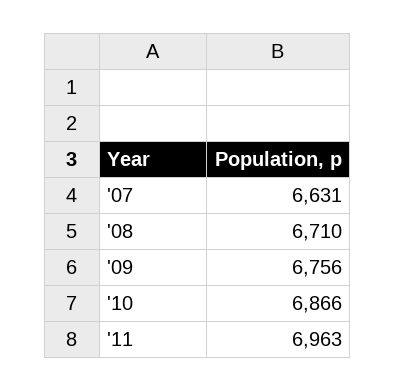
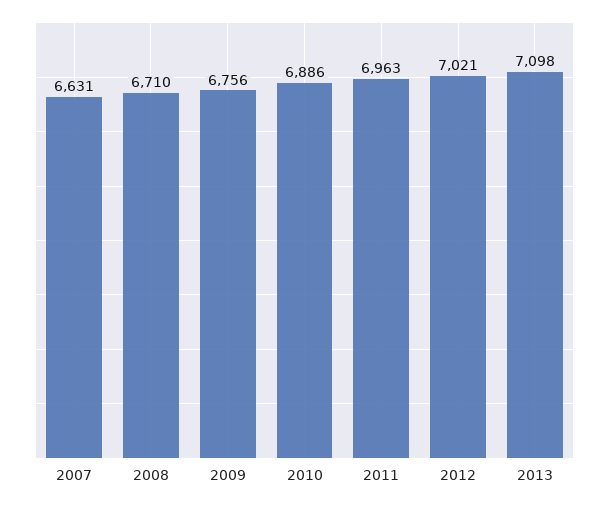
'10: 6866 -> 6886
2012: none -> 7021
2013: none -> 7098

